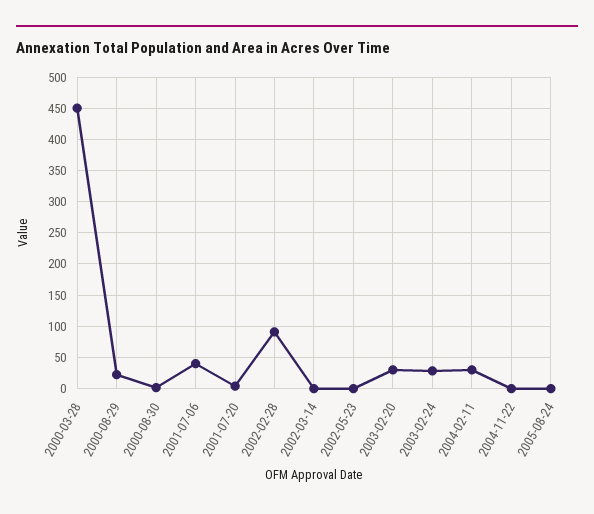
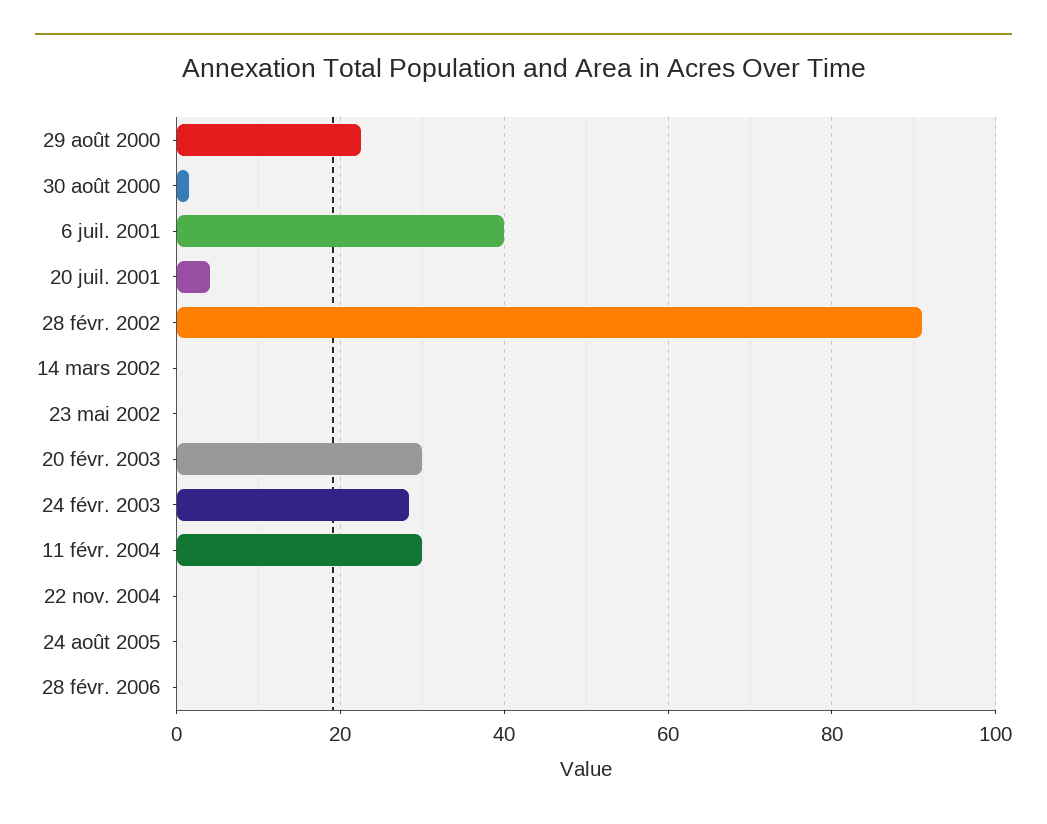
2000-03-28: 450 -> none
28 févr. 2006: none -> 0

